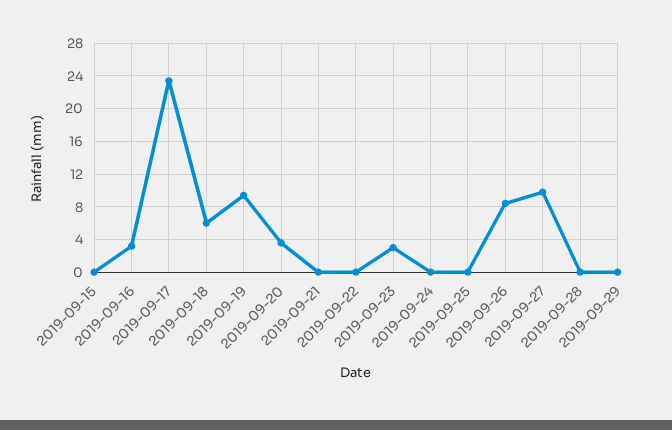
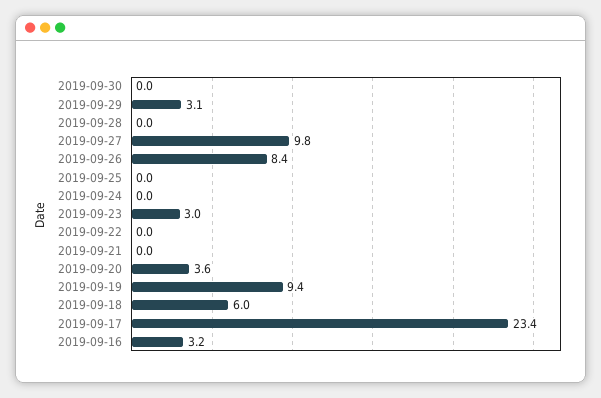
2019-09-15: 0 -> none
2019-09-29: 0 -> 3.1
2019-09-30: none -> 0

